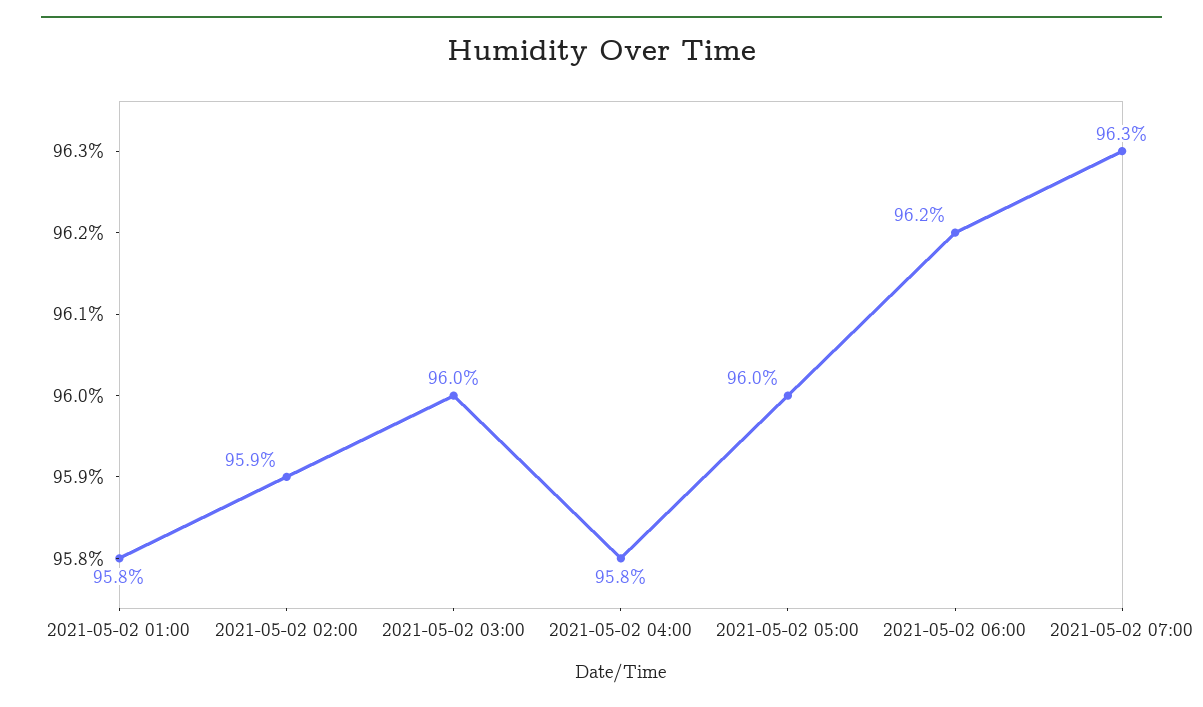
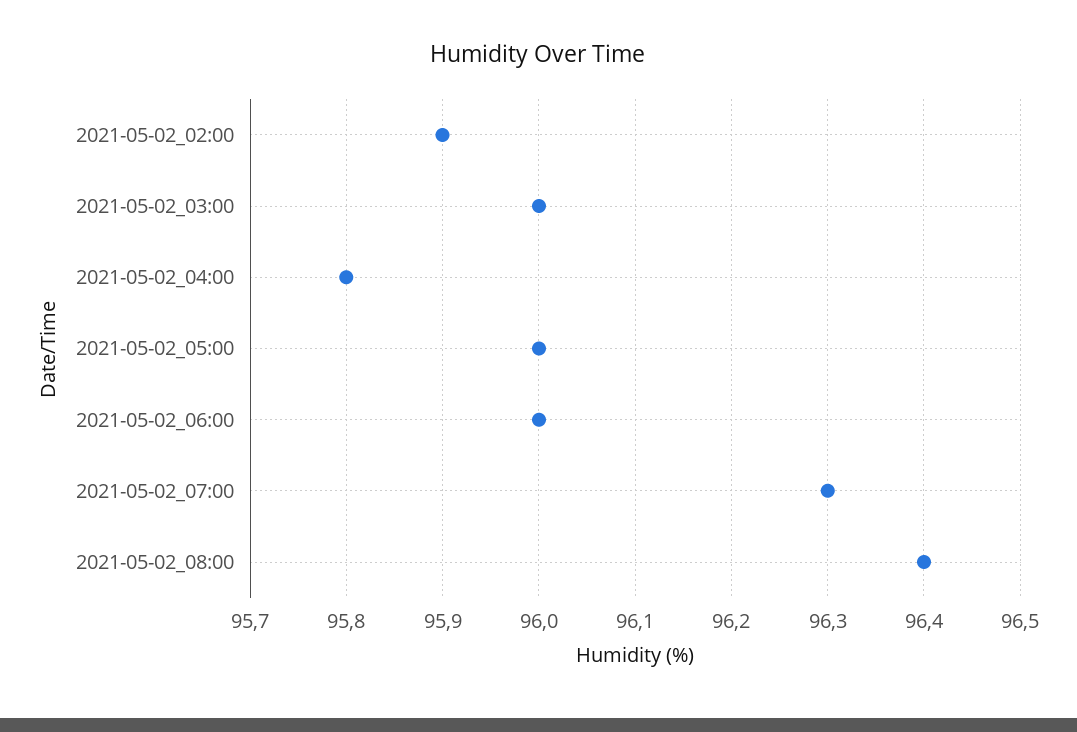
2021-05-02 01:00: 95.8 -> none
2021-05-02 06:00: 96.2 -> 96
2021-05-02_08:00: none -> 96.4

